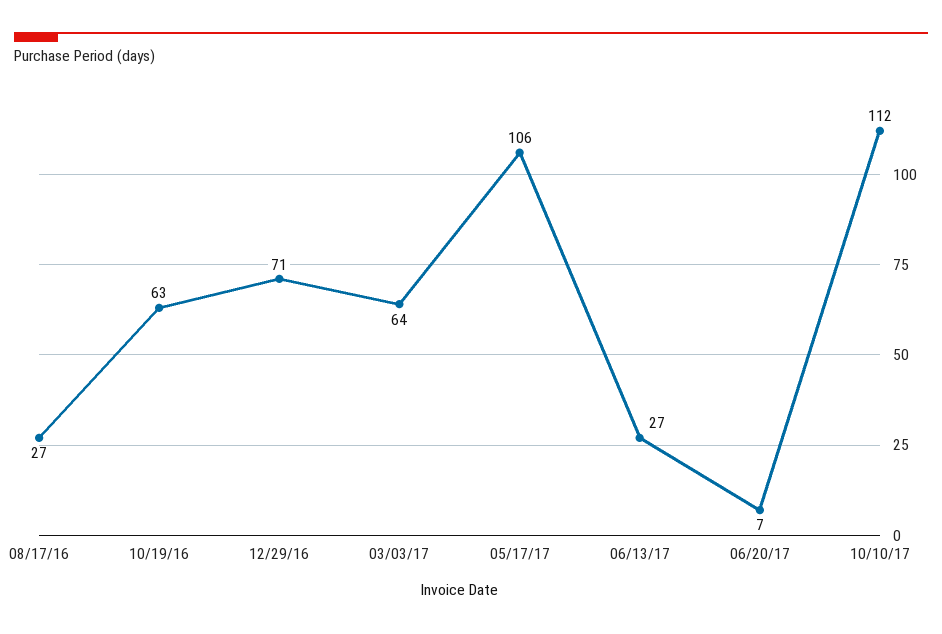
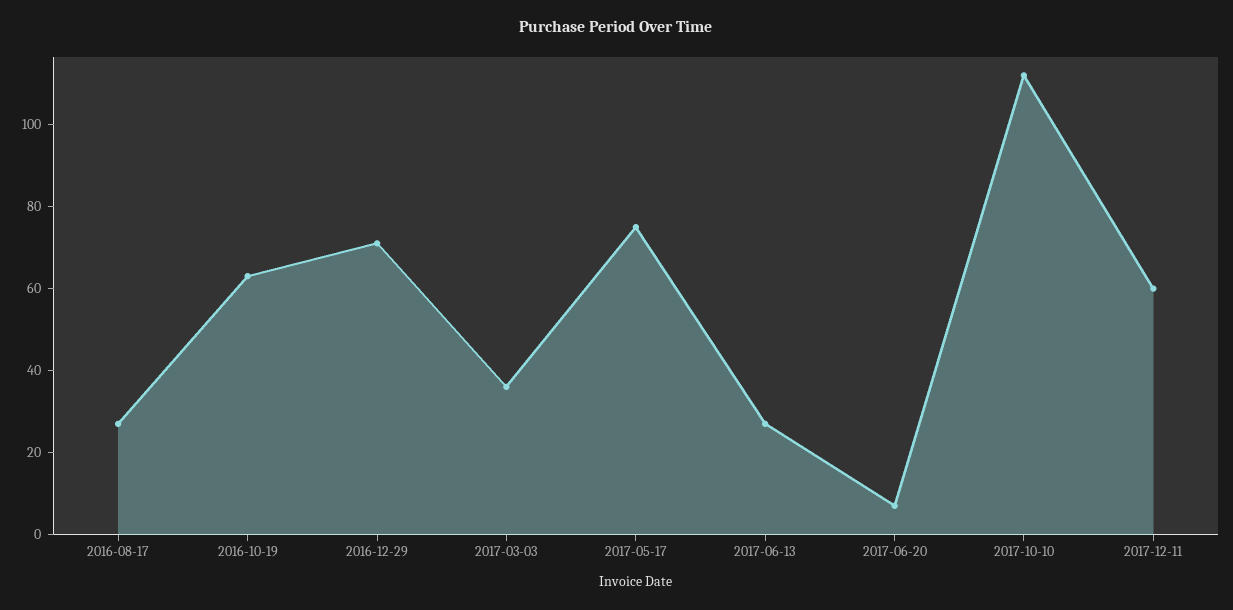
03/03/17: 64 -> 35
05/17/17: 106 -> 75
2017-12-11: none -> 60

